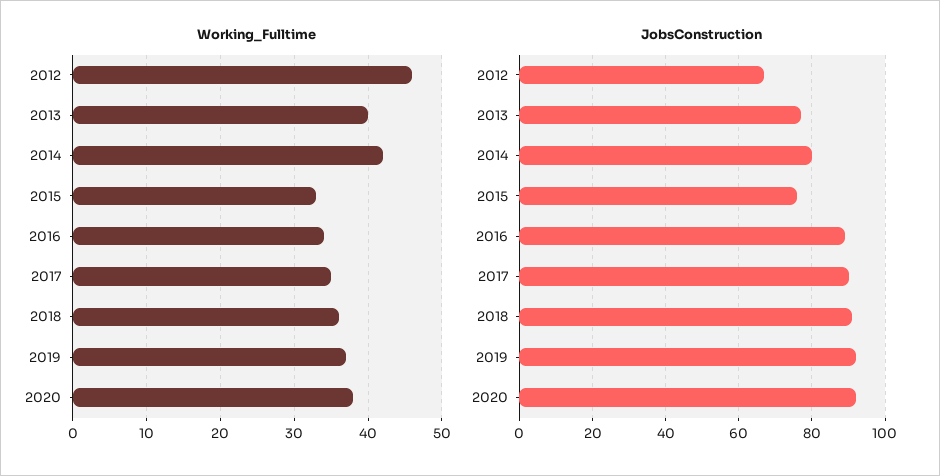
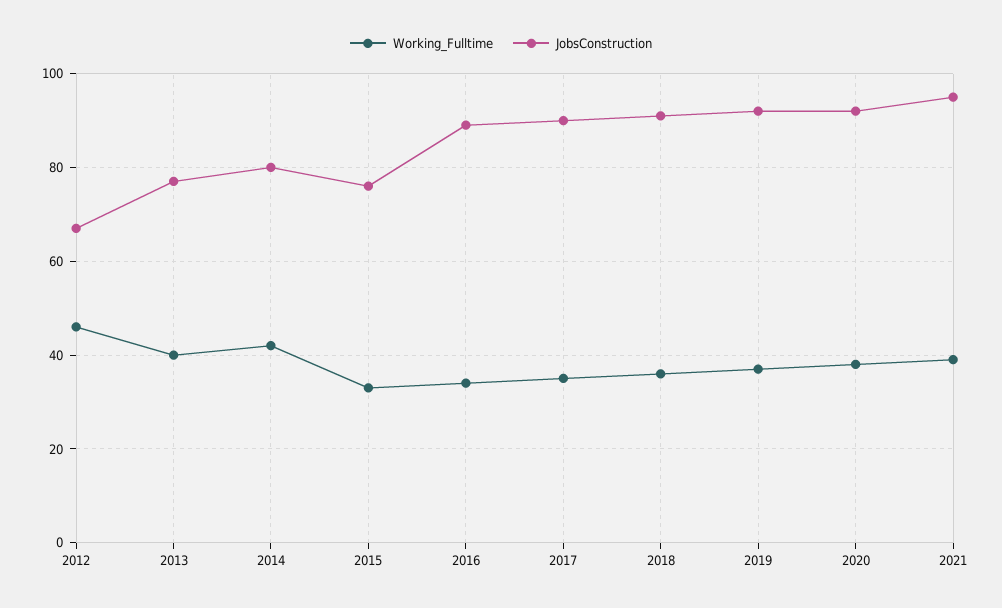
Working_Fulltime, 2021: none -> 40
JobsConstruction, 2021: none -> 95

